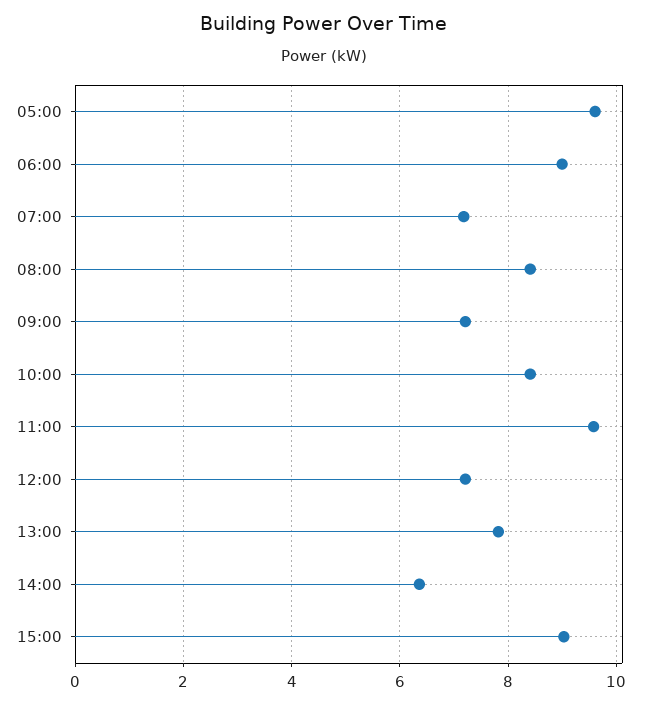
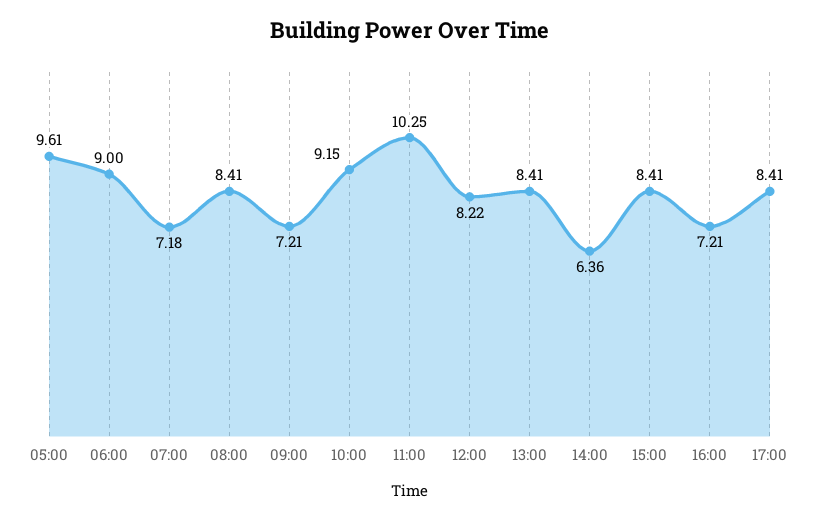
10:00: 8.4 -> 9.15
11:00: 9.6 -> 10.25
12:00: 7.2 -> 8.22
13:00: 7.8 -> 8.41
15:00: 9 -> 8.41
16:00: none -> 7.21
17:00: none -> 8.41

